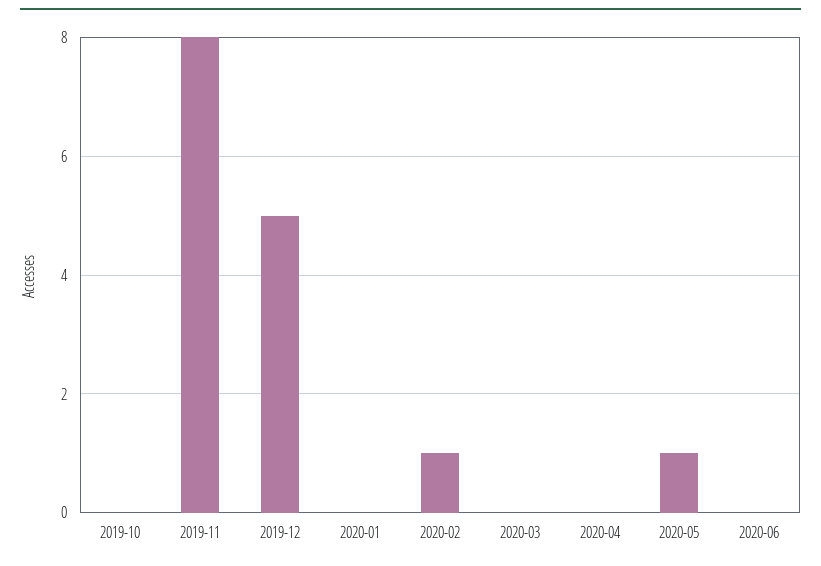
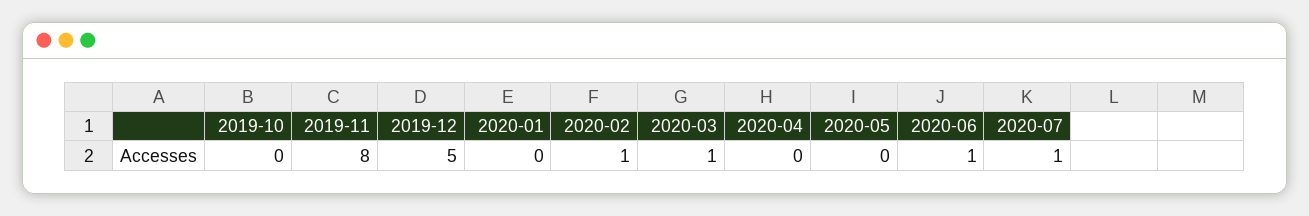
2020-03: 0 -> 1
2020-05: 1 -> 0
2020-06: 0 -> 1
2020-07: none -> 1

